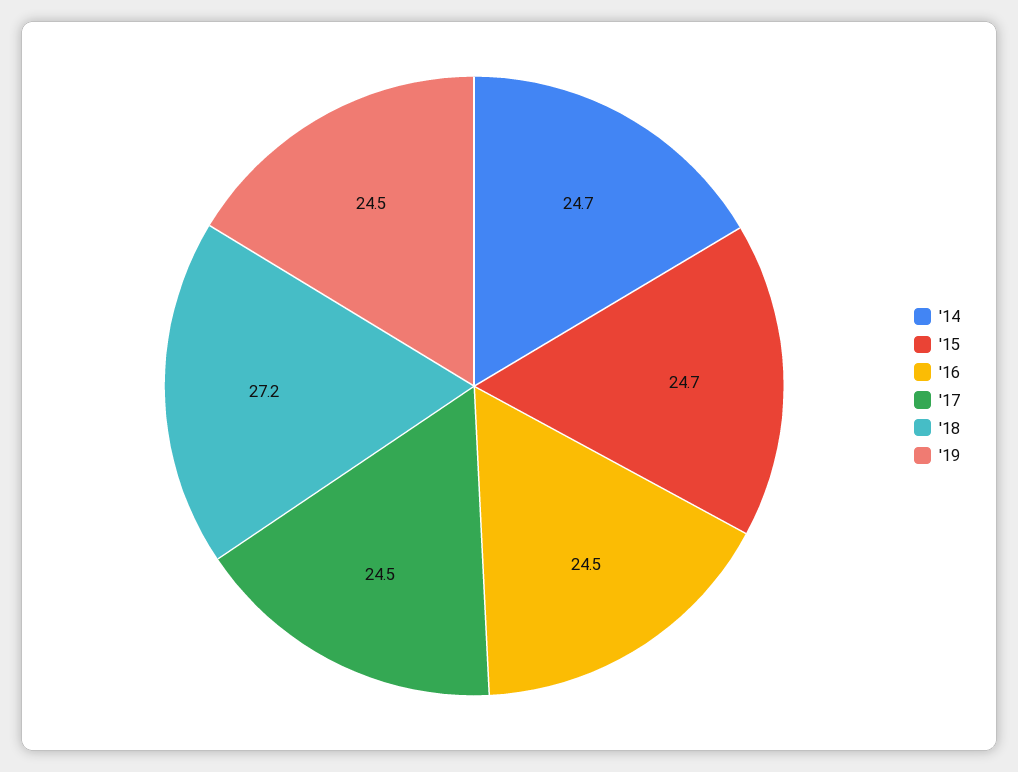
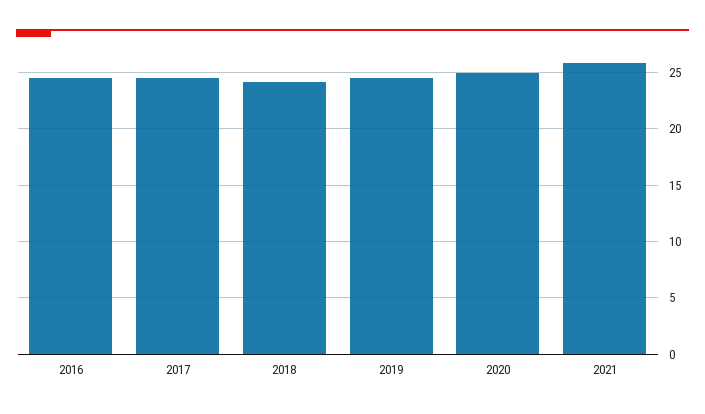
'14: 24.7 -> none
'15: 24.7 -> none
'18: 27.2 -> 24
2020: none -> 25
2021: none -> 26

